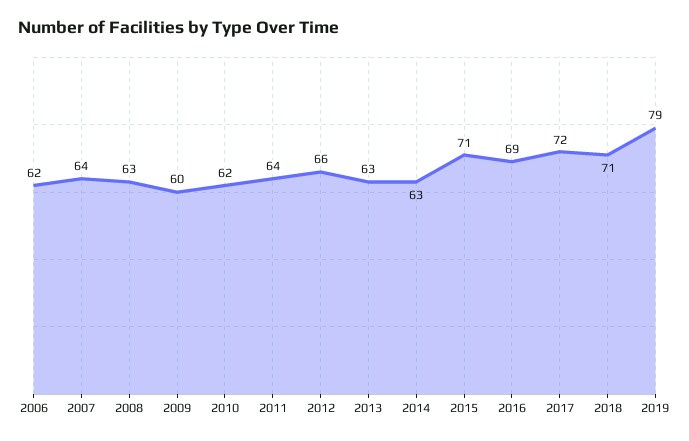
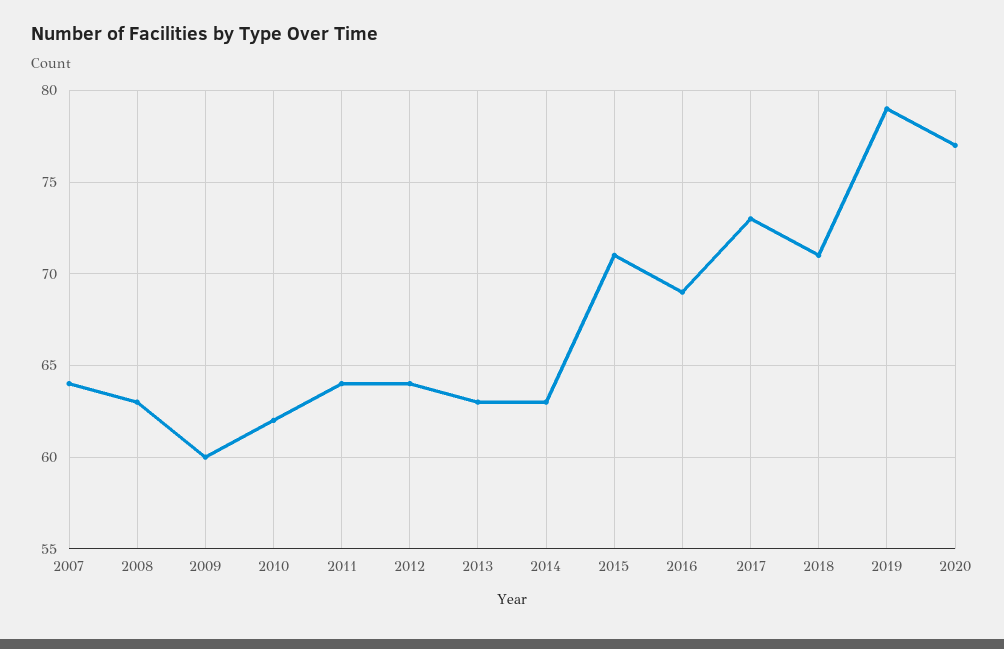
2006: 62 -> none
2012: 66 -> 64
2017: 72 -> 73
2020: none -> 77

